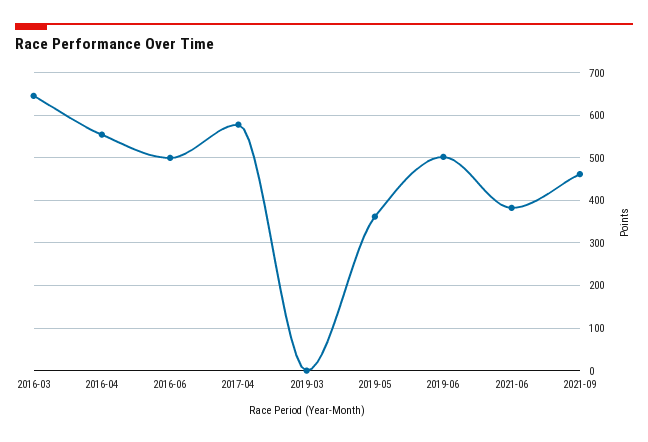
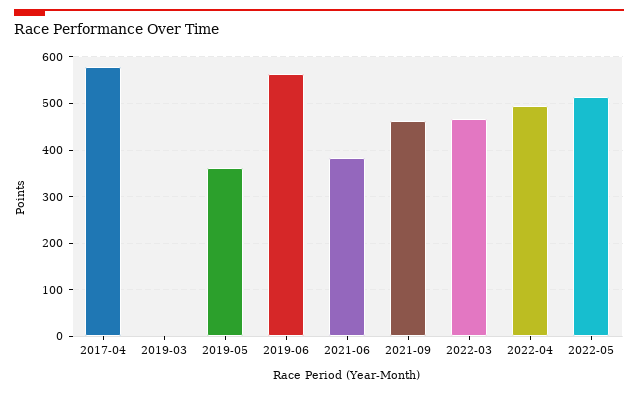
2016-03: 640 -> none
2016-04: 560 -> none
2016-06: 500 -> none
2019-06: 500 -> 560
2022-03: none -> 460
2022-04: none -> 500
2022-05: none -> 520

